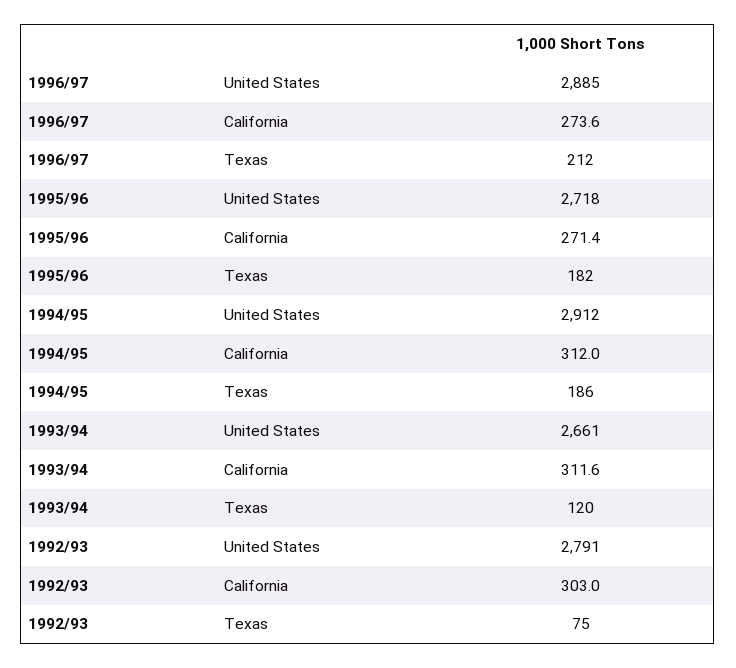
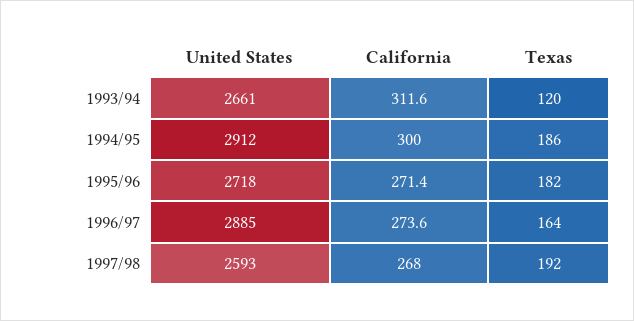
1996/97, Texas: 212 -> 164
1994/95, California: 312 -> 300
1992/93, United States: 2791 -> none
1992/93, California: 303 -> none
1992/93, Texas: 75 -> none
1997/98, United States: none -> 2593
1997/98, California: none -> 268
1997/98, Texas: none -> 192

